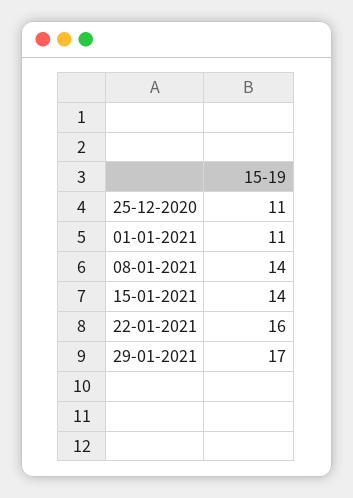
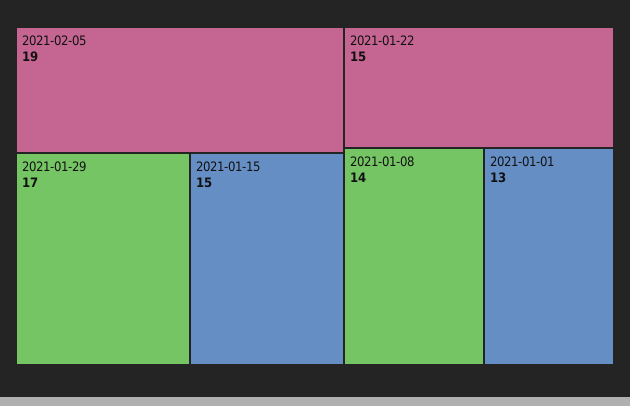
25-12-2020: 11 -> none
01-01-2021: 11 -> 13
15-01-2021: 14 -> 15
22-01-2021: 16 -> 15
2021-02-05: none -> 19

